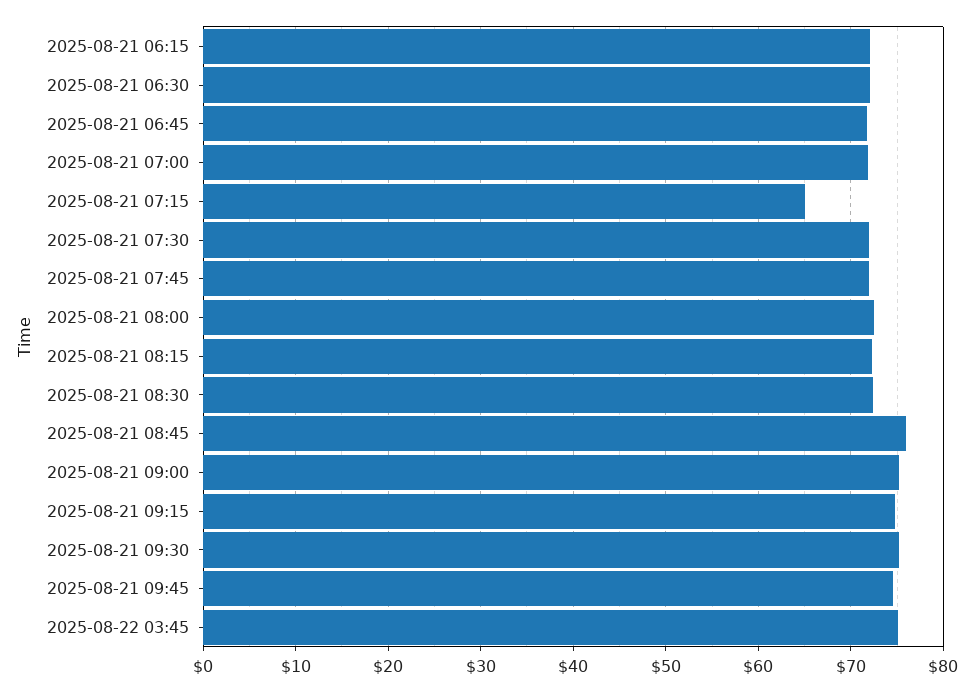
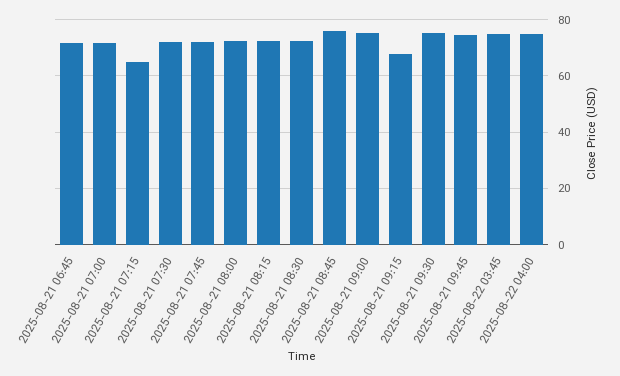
2025-08-21 06:15: 72 -> none
2025-08-21 06:30: 72 -> none
2025-08-21 09:15: 75 -> 67.5
2025-08-22 04:00: none -> 75

